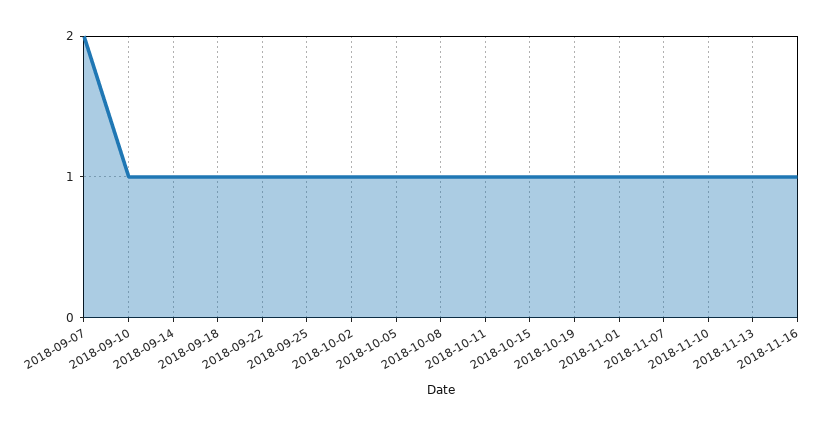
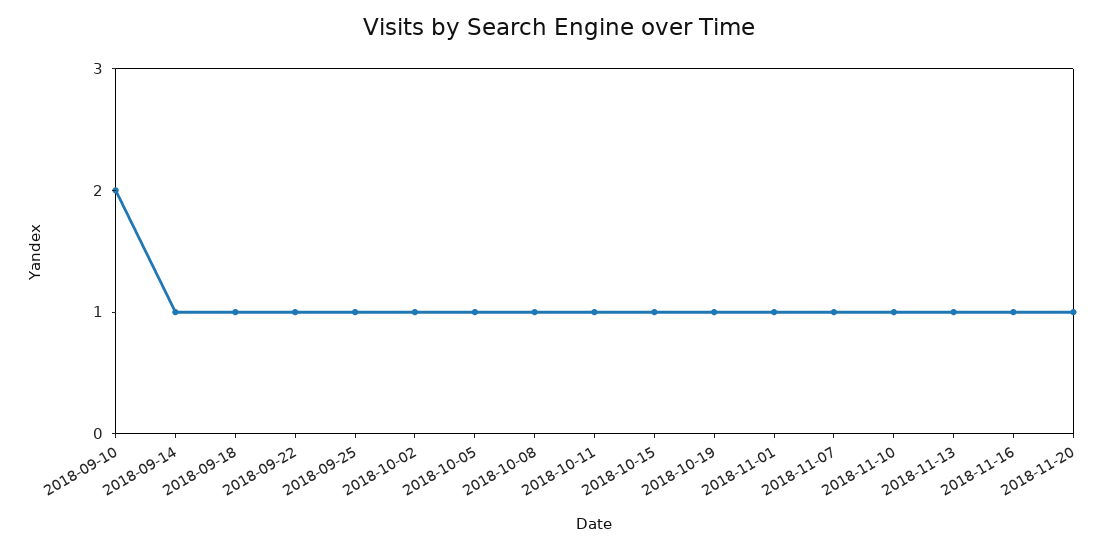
2018-09-07: 2 -> none
2018-09-10: 1 -> 2
2018-11-20: none -> 1

